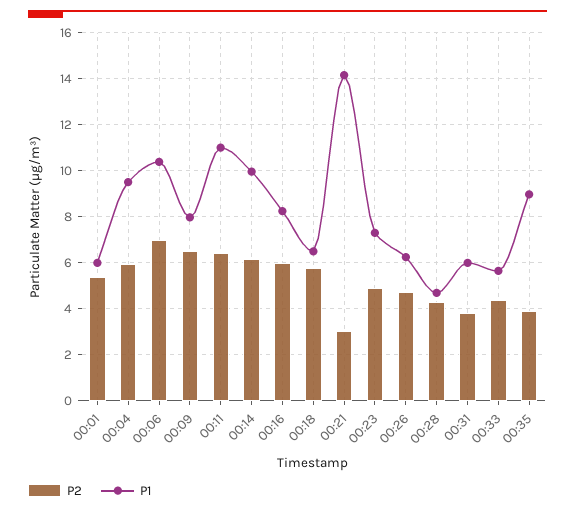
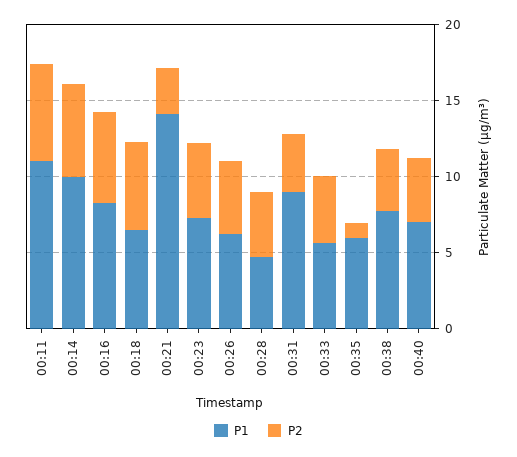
P2, 00:01: 5.5 -> none
P1, 00:01: 6 -> none
P2, 00:04: 6 -> none
P1, 00:04: 9.5 -> none
P2, 00:06: 7 -> none
P1, 00:06: 10.5 -> none
P2, 00:09: 6.5 -> none
P1, 00:09: 8 -> none
P1, 00:31: 6 -> 9
P2, 00:35: 4 -> 1
P1, 00:35: 9 -> 6
P1, 00:38: none -> 8
P2, 00:38: none -> 4
P1, 00:40: none -> 7
P2, 00:40: none -> 4

